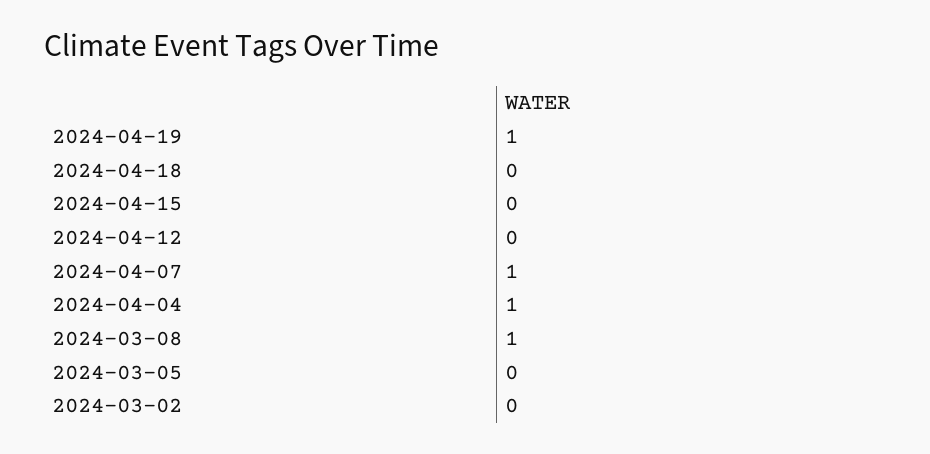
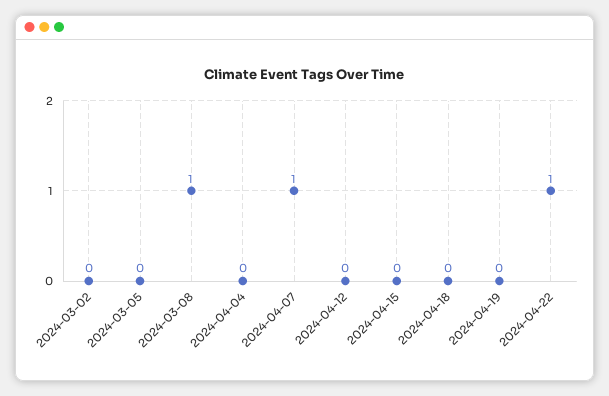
2024-04-19: 1 -> 0
2024-04-04: 1 -> 0
2024-04-22: none -> 1

